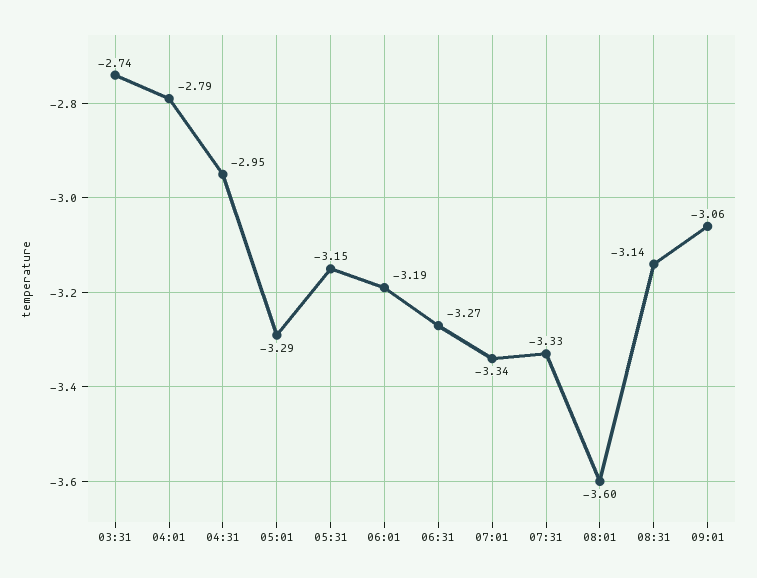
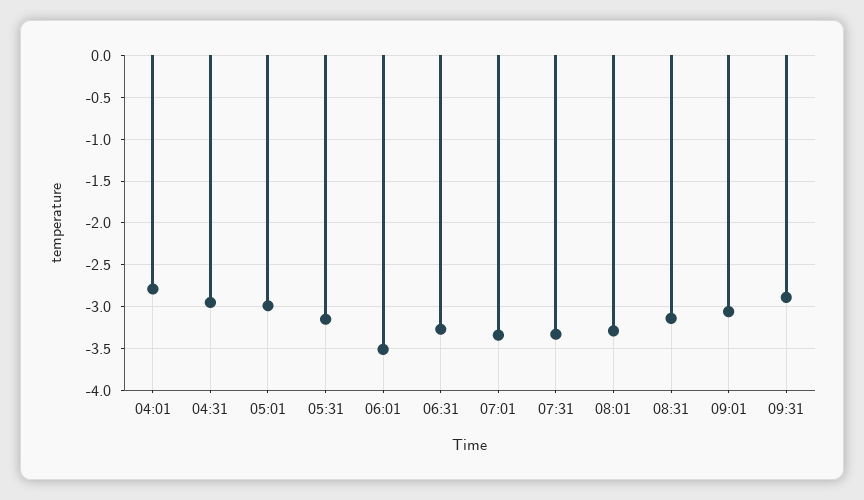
03:31: -2.74 -> none
05:01: -3.29 -> -3
06:01: -3.19 -> -3.5
08:01: -3.6 -> -3.3
09:31: none -> -2.9

